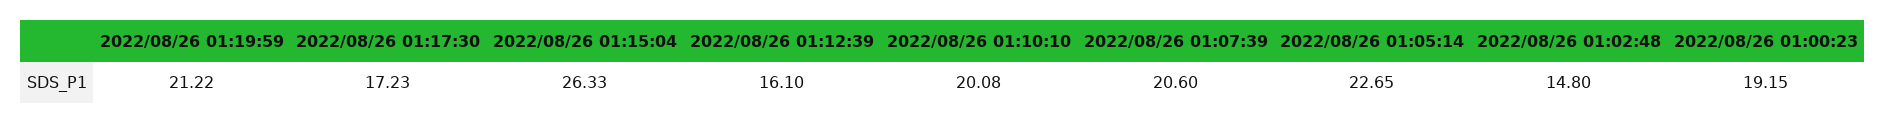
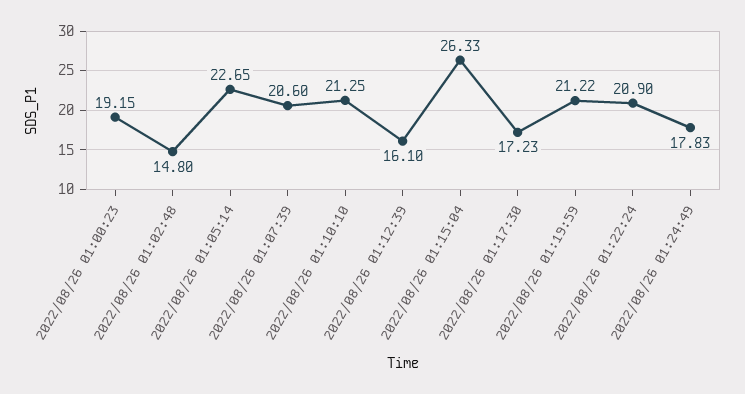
2022/08/26 01:10:10: 20.08 -> 21.25
2022/08/26 01:22:24: none -> 20.9
2022/08/26 01:24:49: none -> 17.83

